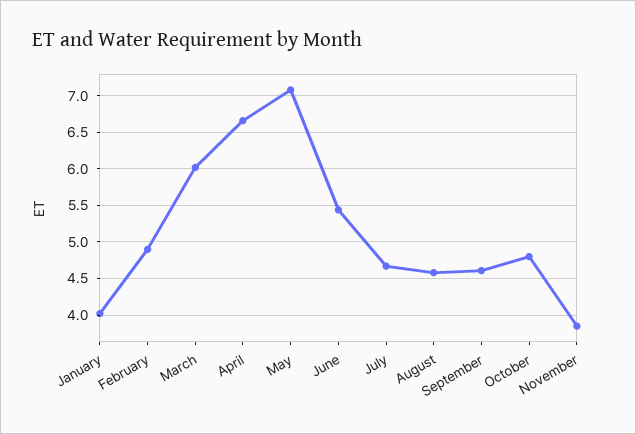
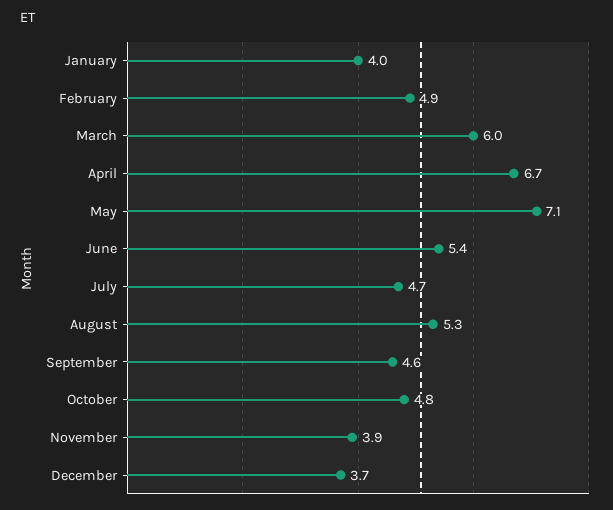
August: 4.6 -> 5.3
December: none -> 3.7

